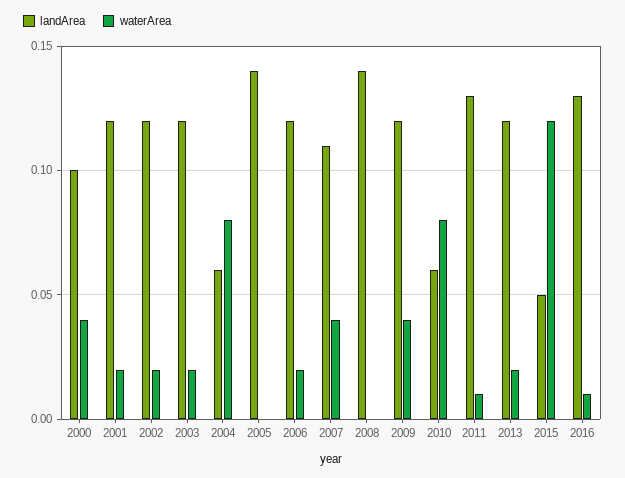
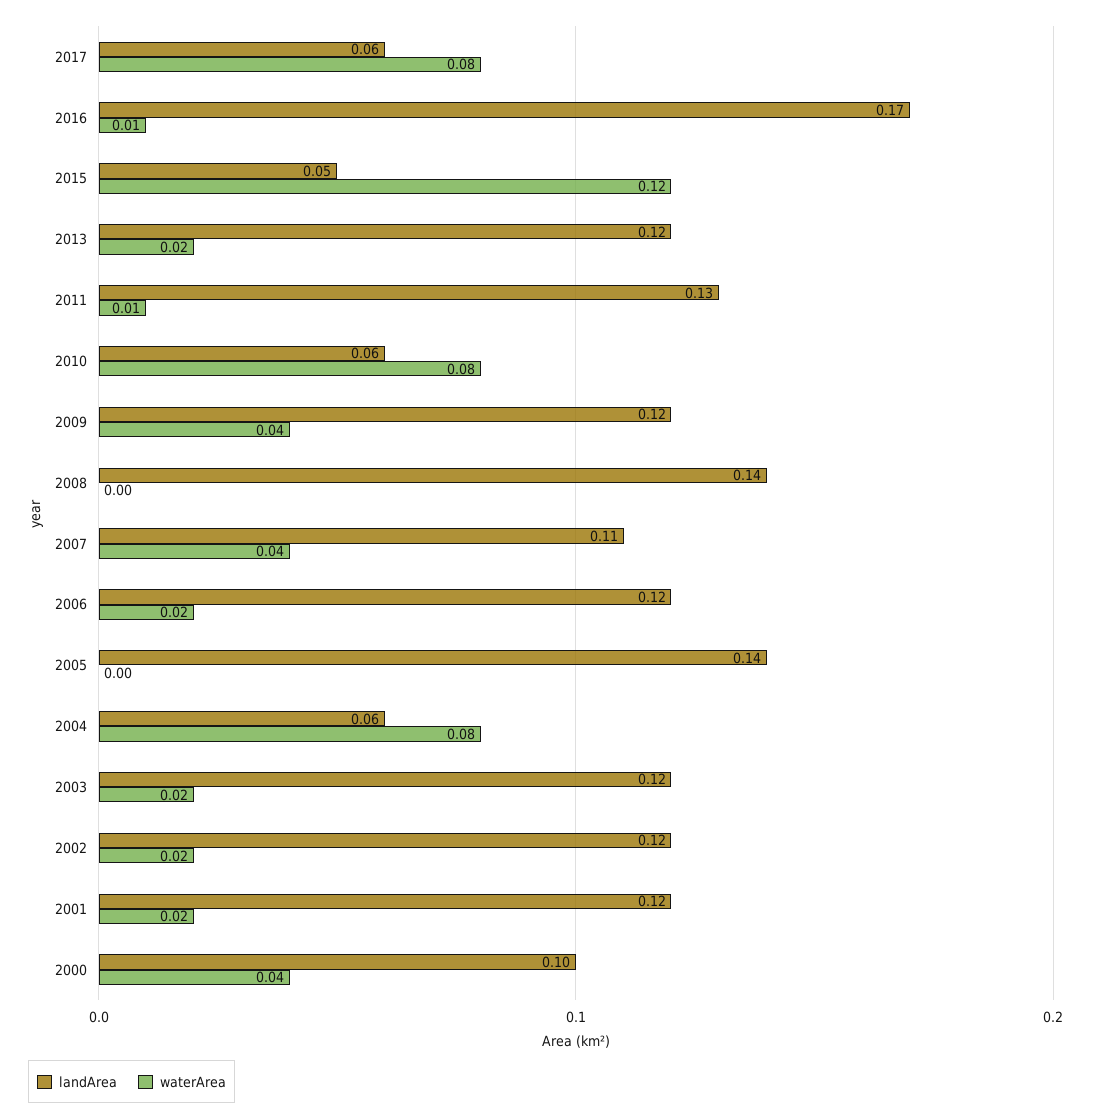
landArea, 2016: 0.13 -> 0.17
landArea, 2017: none -> 0.06
waterArea, 2017: none -> 0.08

